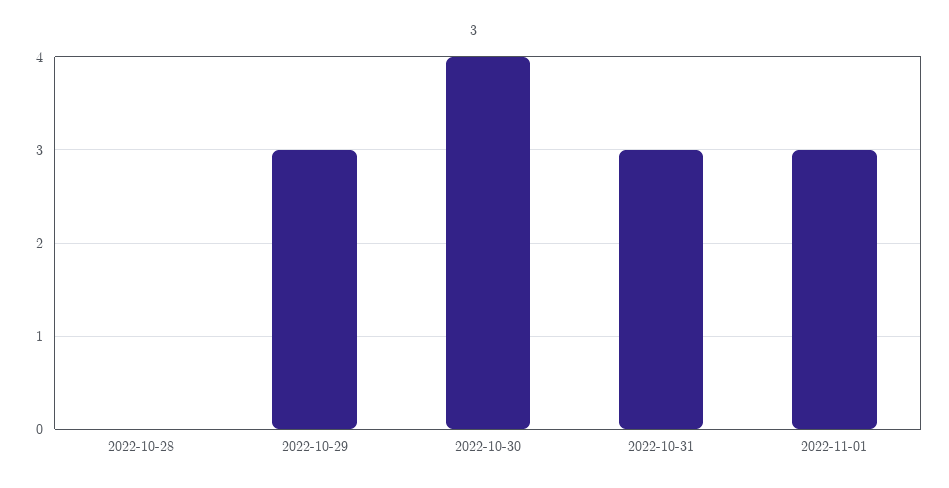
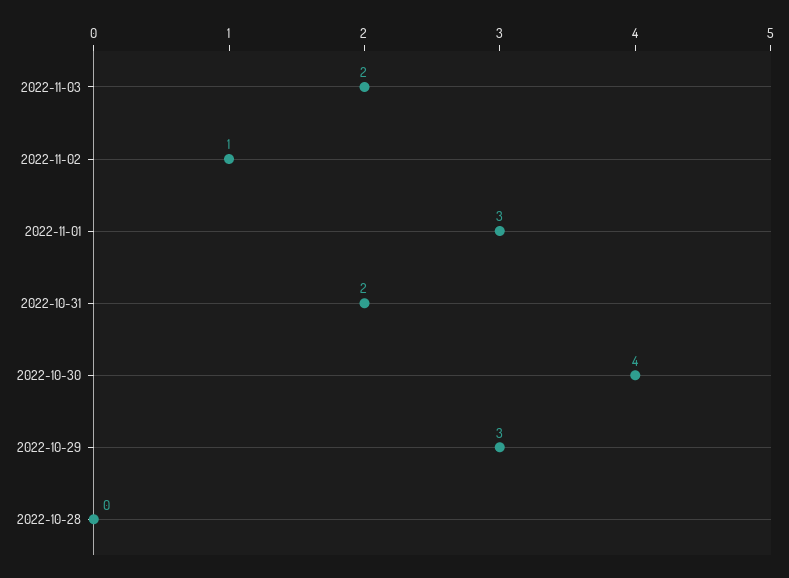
2022-10-31: 3 -> 2
2022-11-03: none -> 2
2022-11-02: none -> 1

